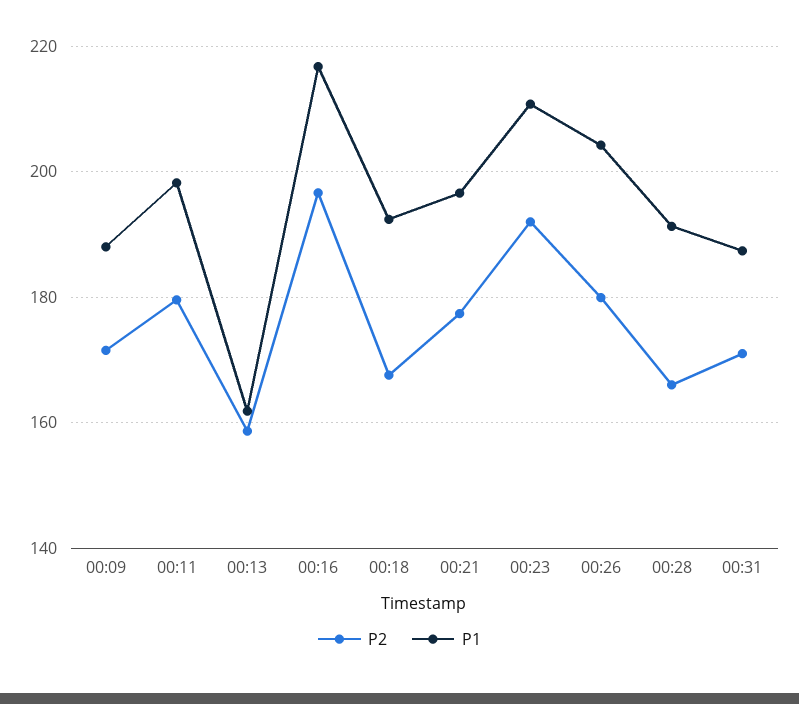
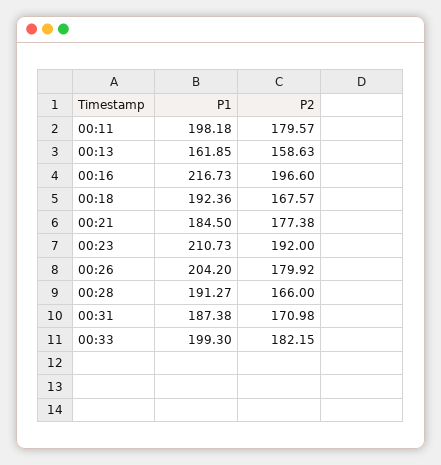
P2, 00:09: 172 -> none
P1, 00:09: 188 -> none
P1, 00:21: 196 -> 184.5
P1, 00:33: none -> 199.3
P2, 00:33: none -> 182.15

